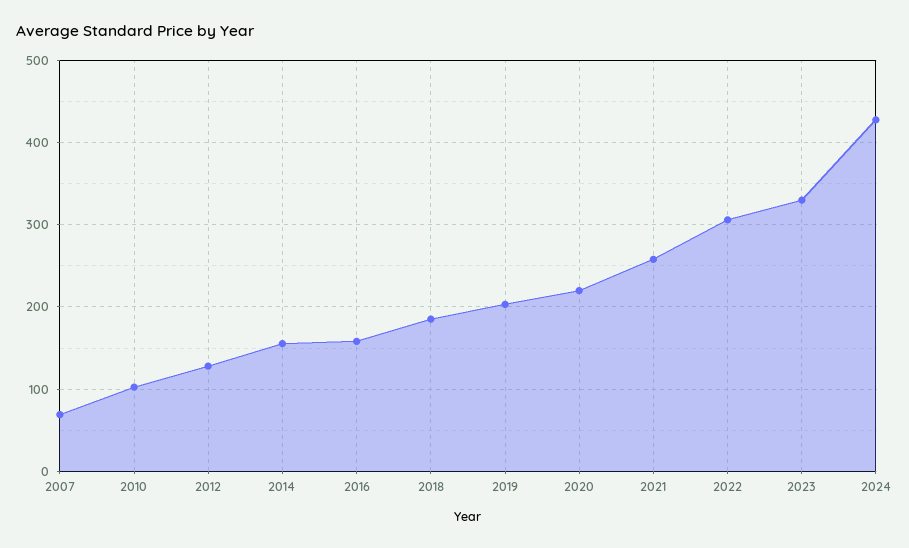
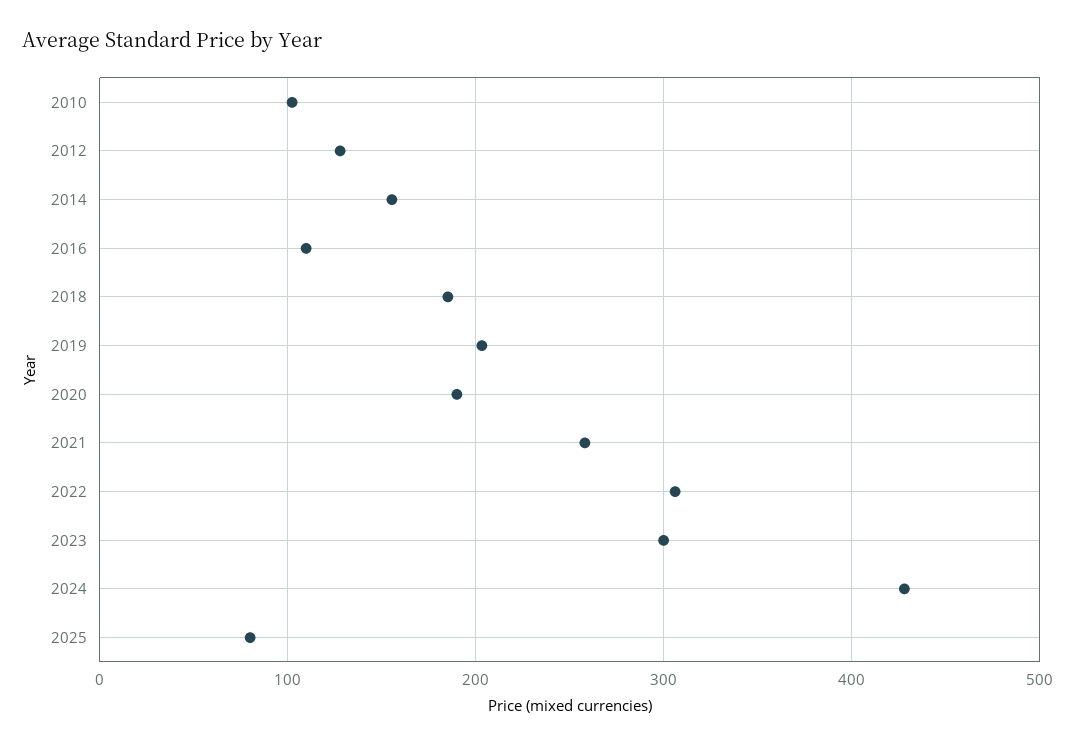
2007: 70 -> none
2016: 160 -> 110
2020: 220 -> 190
2023: 330 -> 300
2025: none -> 80

